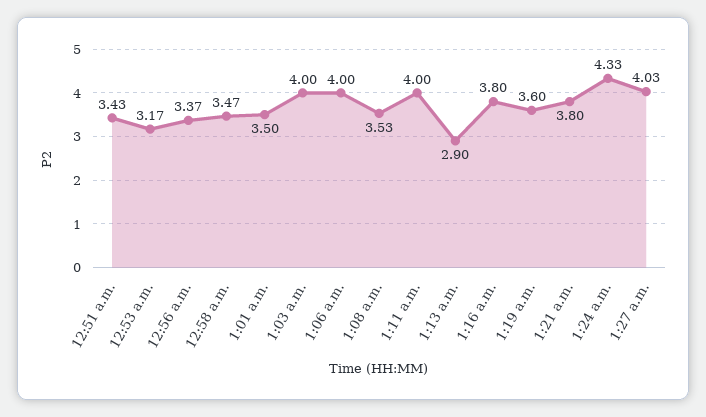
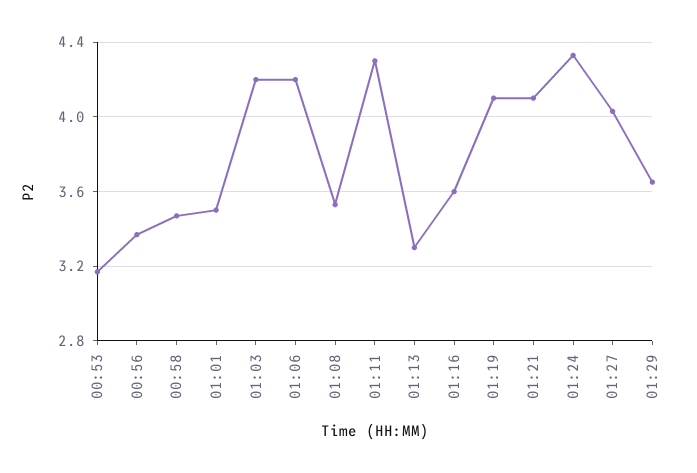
12:51 a.m.: 3.43 -> none
1:03 a.m.: 4 -> 4.2
1:06 a.m.: 4 -> 4.2
1:11 a.m.: 4 -> 4.3
1:13 a.m.: 2.9 -> 3.3
1:16 a.m.: 3.8 -> 3.6
1:19 a.m.: 3.6 -> 4.1
1:21 a.m.: 3.8 -> 4.1
01:29: none -> 3.65

